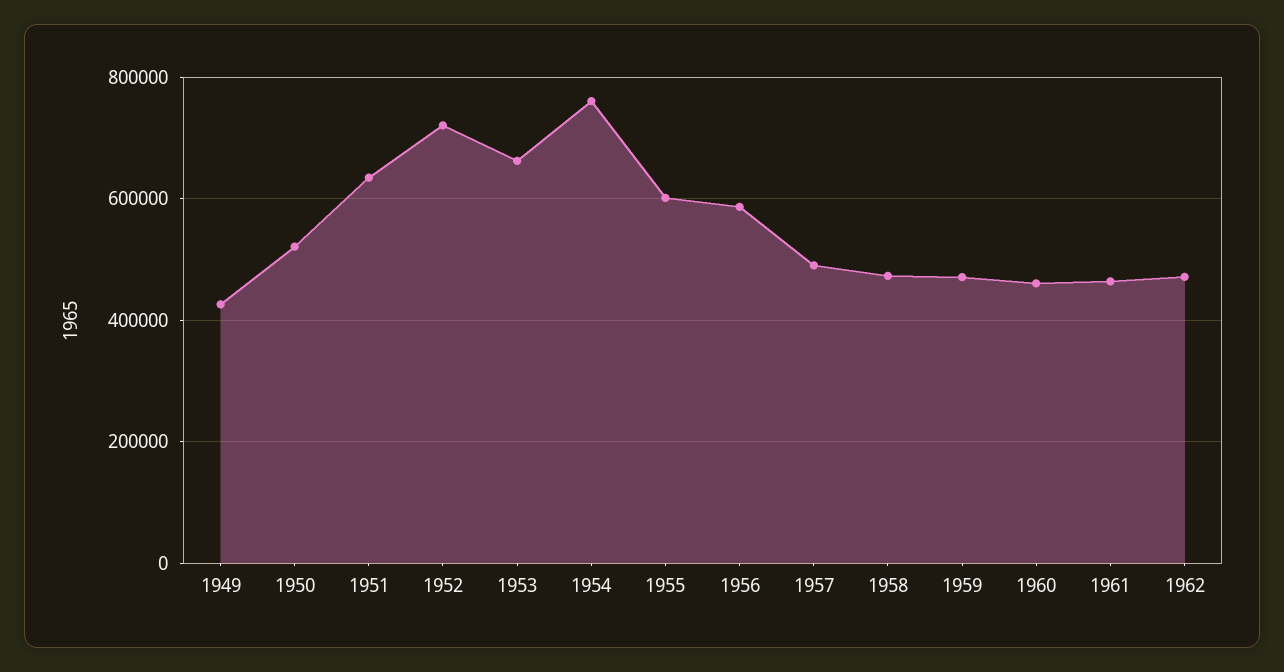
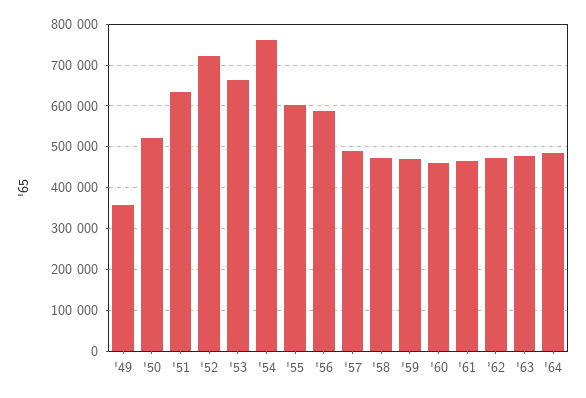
1949: 420000 -> 360000
'63: none -> 480000
'64: none -> 480000

